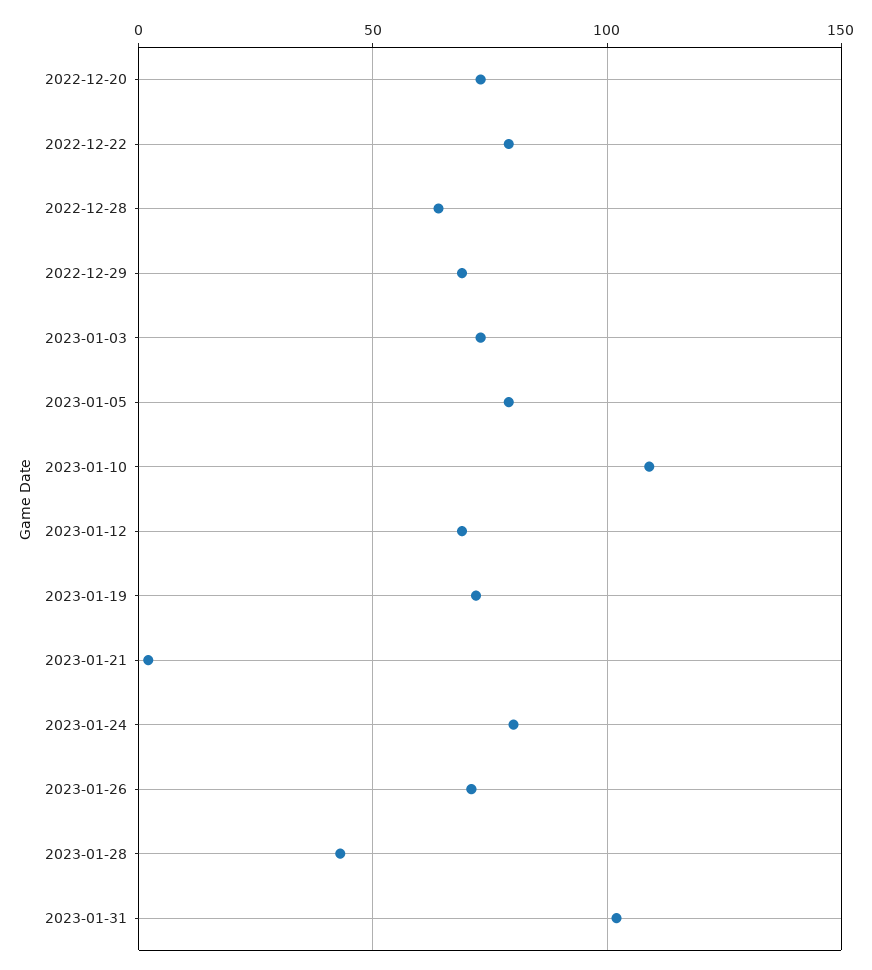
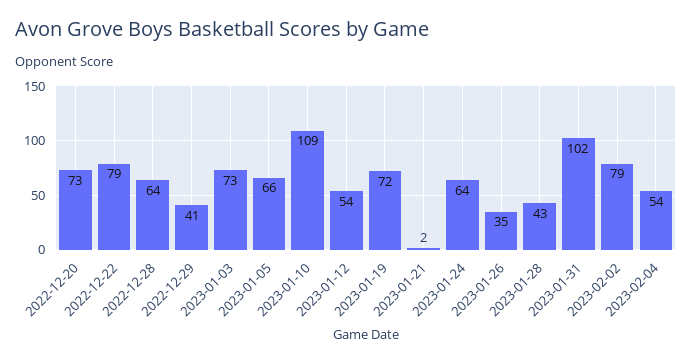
2022-12-29: 70 -> 41
2023-01-05: 80 -> 66
2023-01-12: 70 -> 54
2023-01-24: 80 -> 64
2023-01-26: 70 -> 35
2023-02-02: none -> 79
2023-02-04: none -> 54

